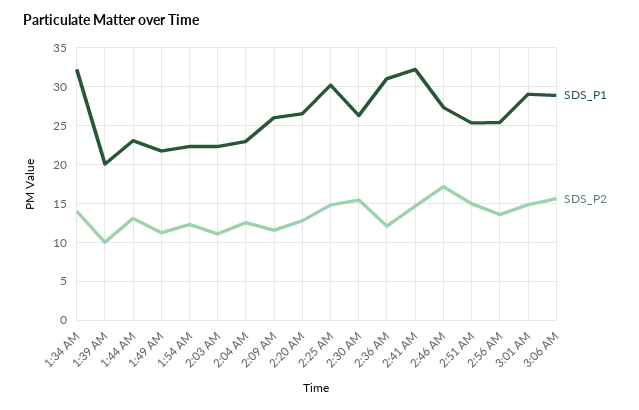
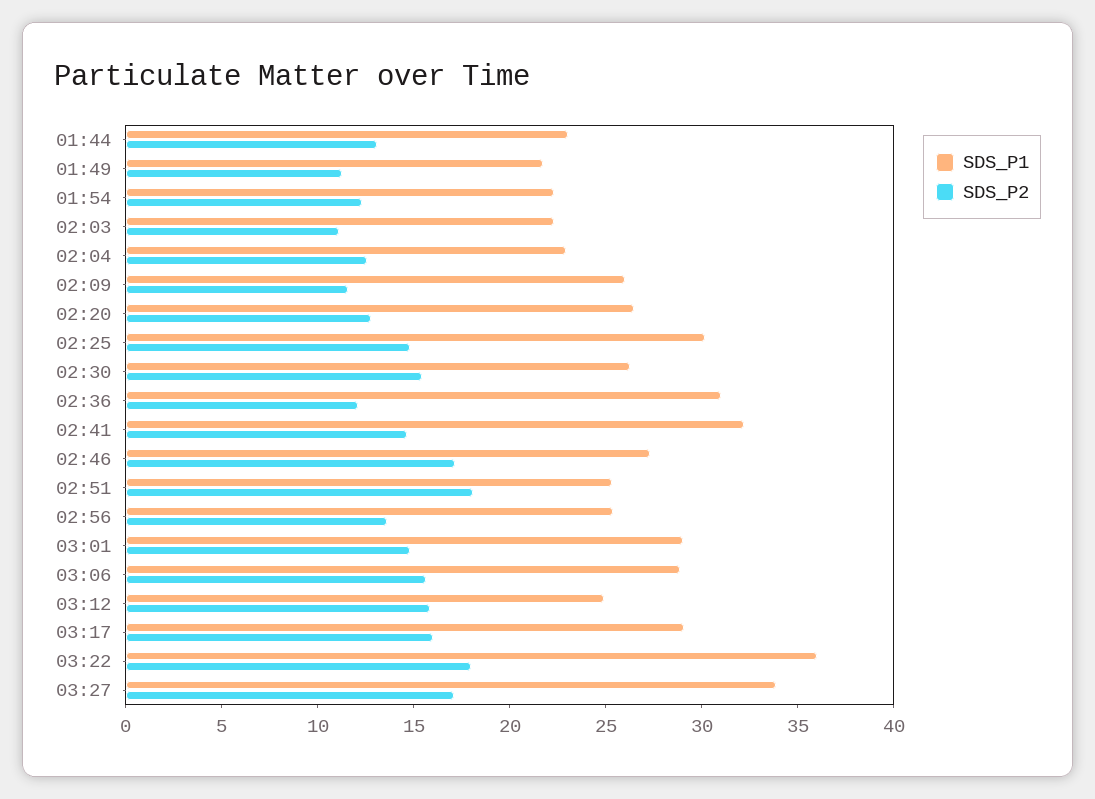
SDS_P1, 1:34 AM: 32 -> none
SDS_P2, 1:34 AM: 14 -> none
SDS_P1, 1:39 AM: 20 -> none
SDS_P2, 1:39 AM: 10 -> none
SDS_P2, 2:51 AM: 15 -> 18
SDS_P1, 03:12: none -> 25
SDS_P2, 03:12: none -> 16
SDS_P1, 03:17: none -> 29
SDS_P2, 03:17: none -> 16
SDS_P1, 03:22: none -> 36
SDS_P2, 03:22: none -> 18
SDS_P1, 03:27: none -> 34
SDS_P2, 03:27: none -> 17

